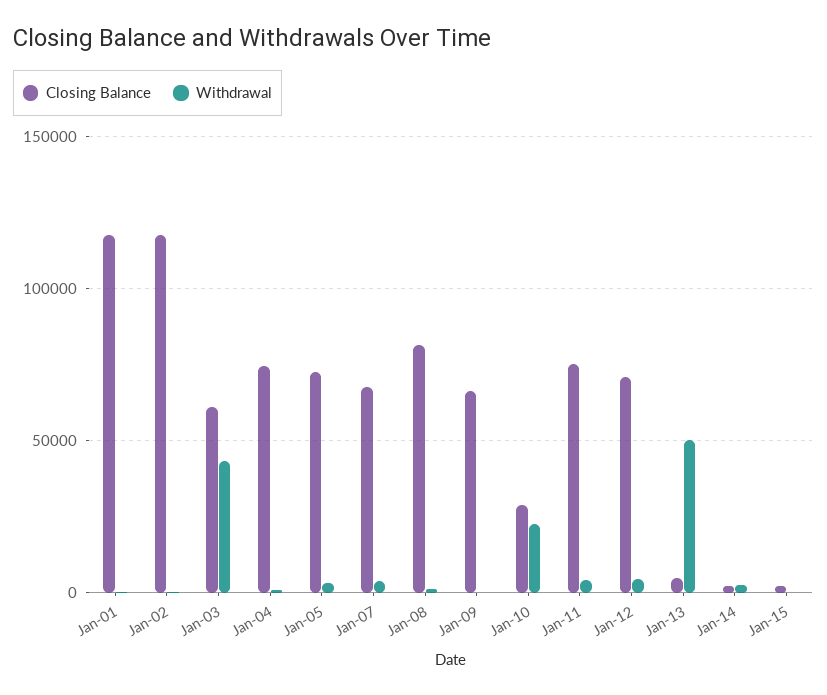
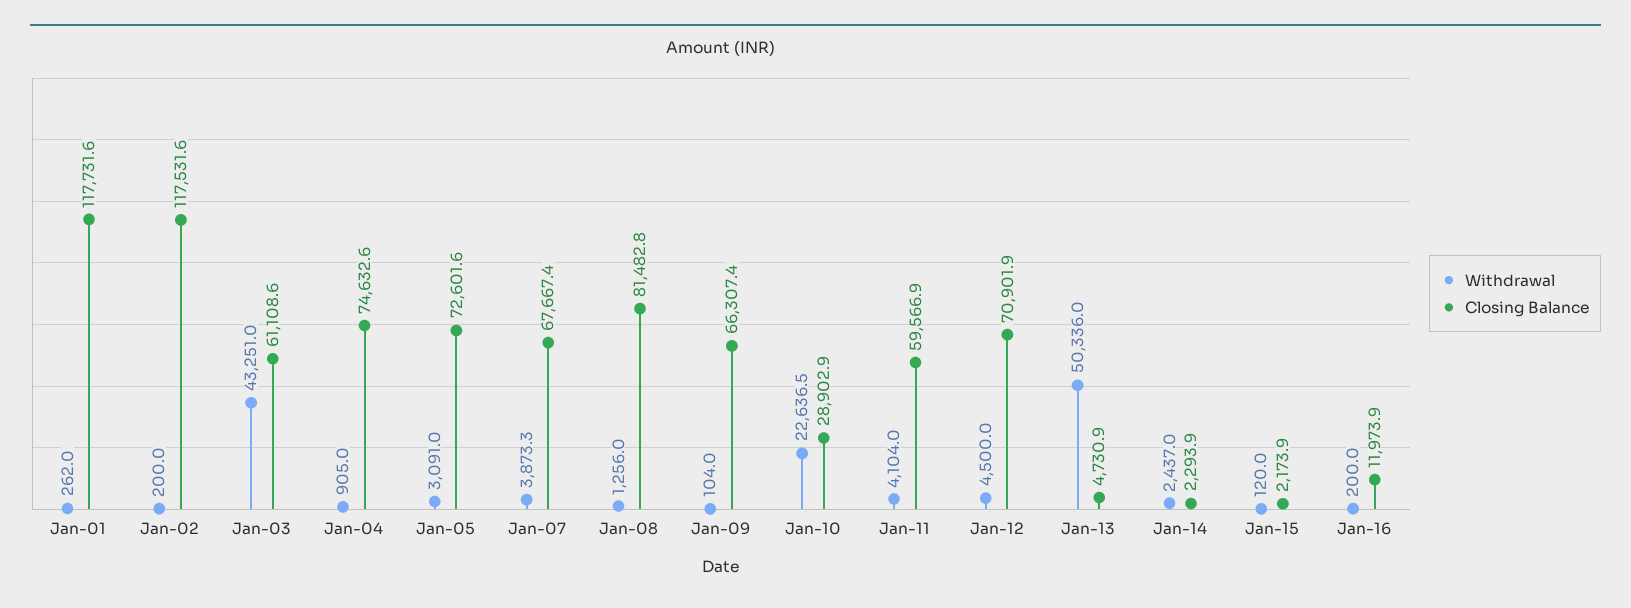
Closing Balance, Jan-11: 75000 -> 59566.9
Withdrawal, Jan-16: none -> 200
Closing Balance, Jan-16: none -> 11973.9

